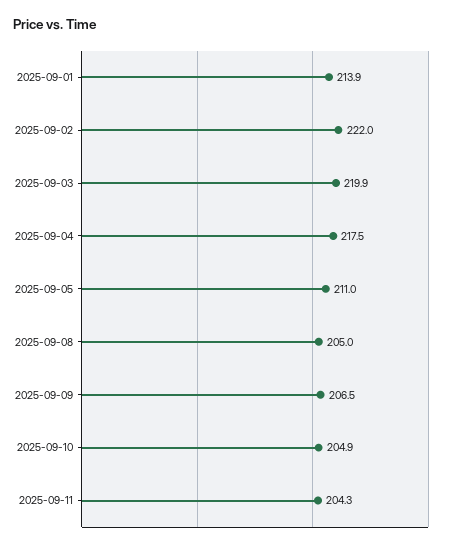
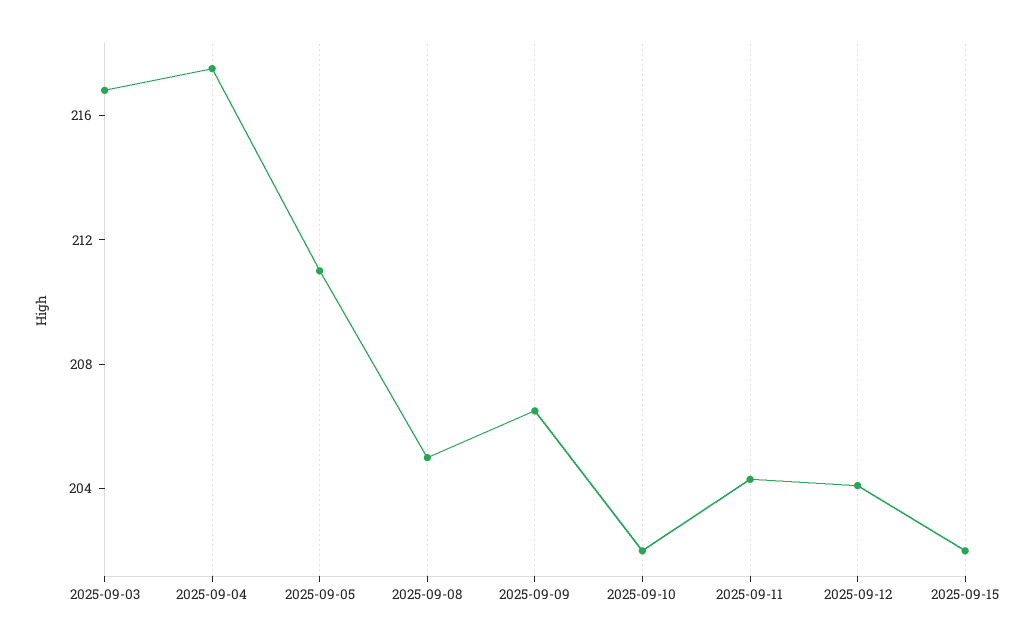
2025-09-01: 213.9 -> none
2025-09-02: 222 -> none
2025-09-03: 219.9 -> 217
2025-09-10: 204.9 -> 202
2025-09-12: none -> 204
2025-09-15: none -> 202

